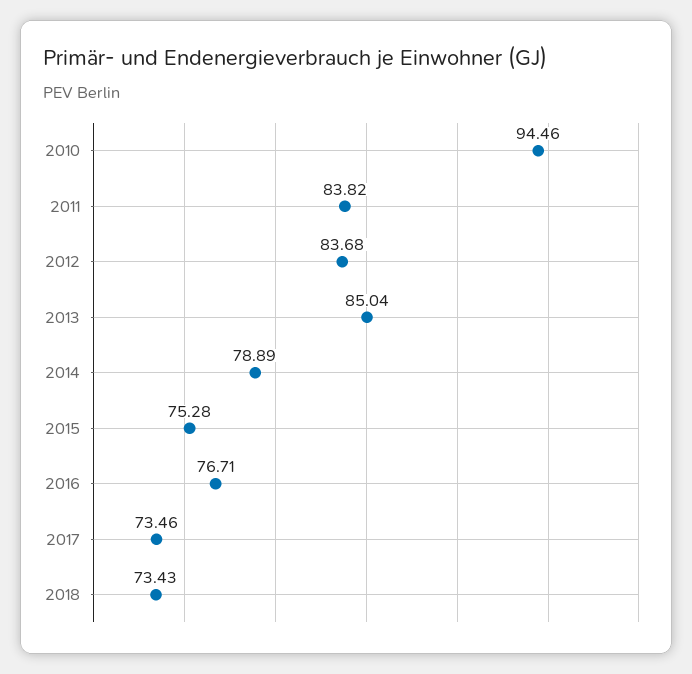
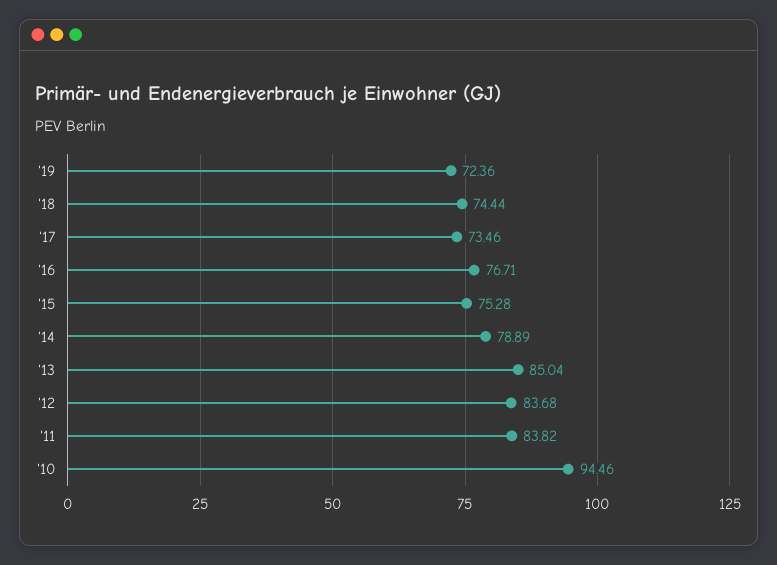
2018: 73.43 -> 74.44
'19: none -> 72.36

